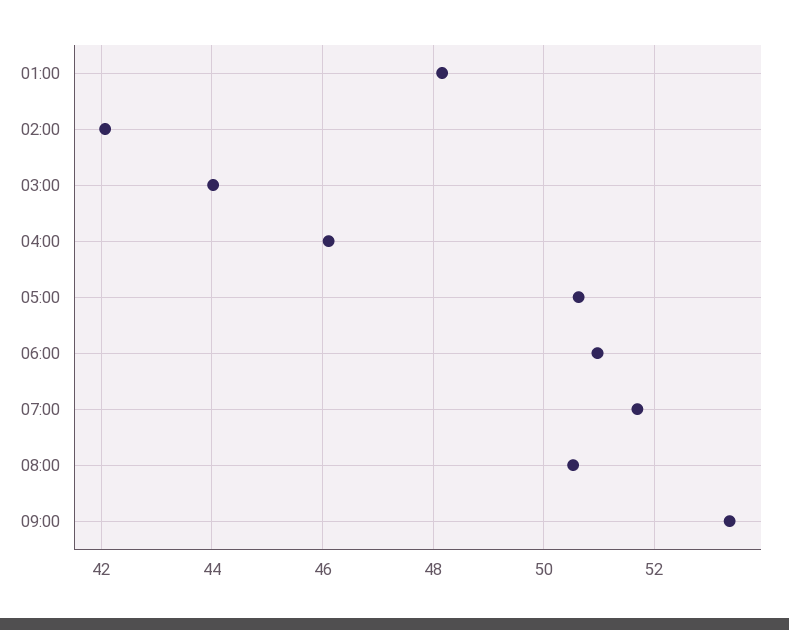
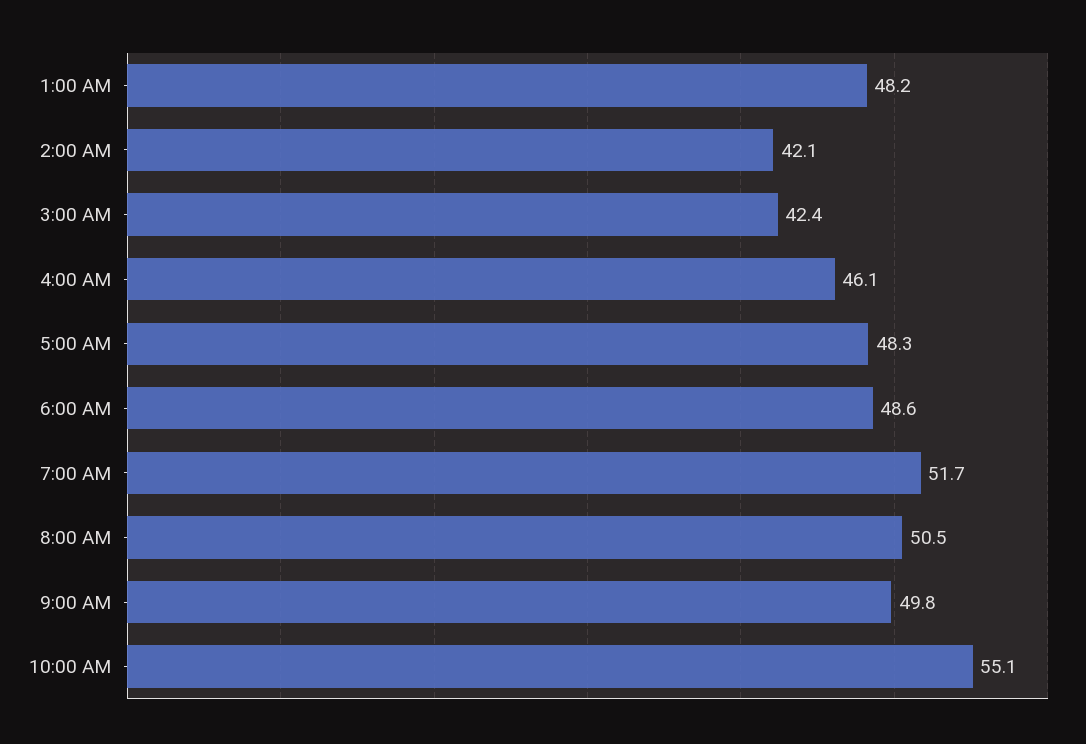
03:00: 44 -> 42.4
05:00: 50.6 -> 48.3
06:00: 51 -> 48.6
09:00: 53.4 -> 49.8
10:00 AM: none -> 55.1

